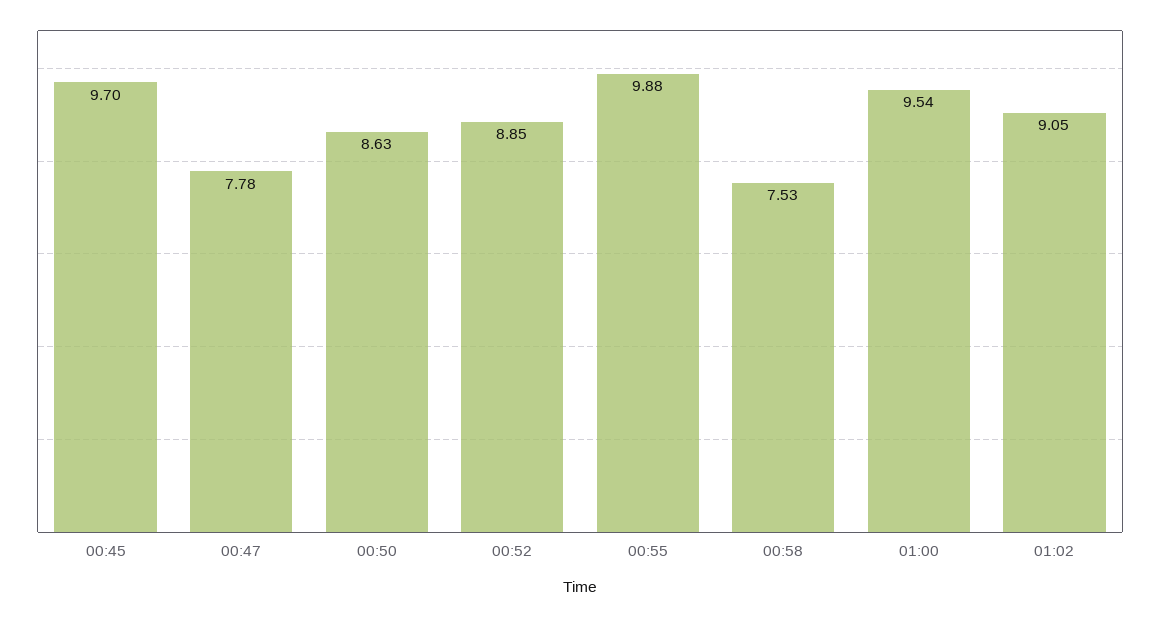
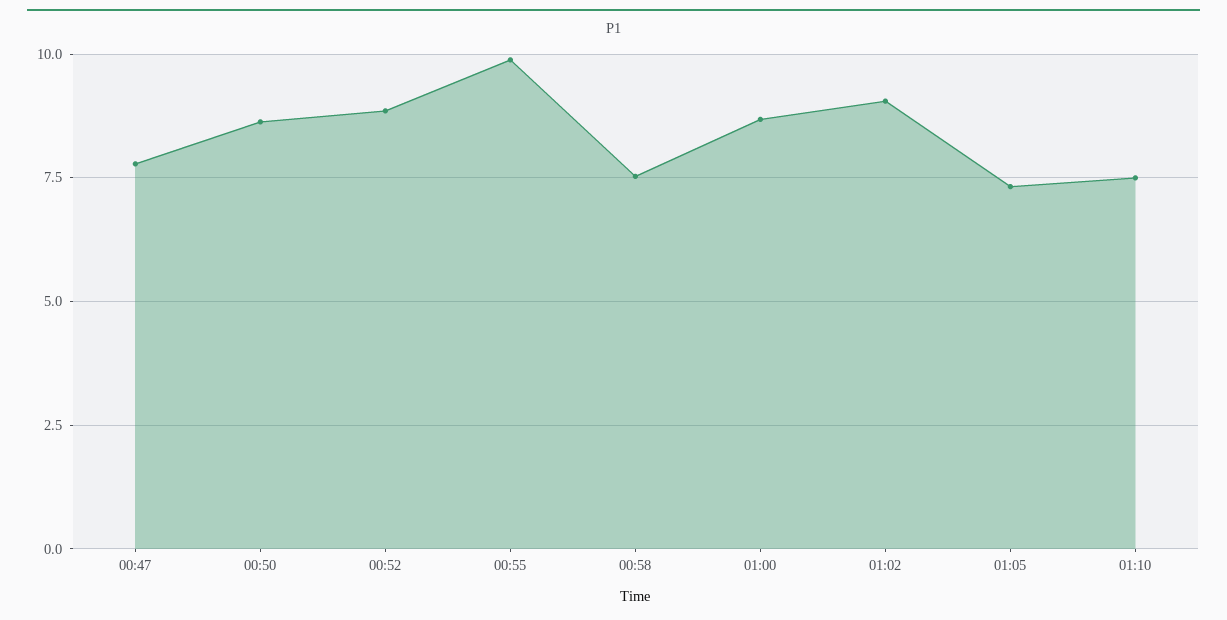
00:45: 9.7 -> none
01:00: 9.54 -> 8.75
01:05: none -> 7.25
01:10: none -> 7.5

